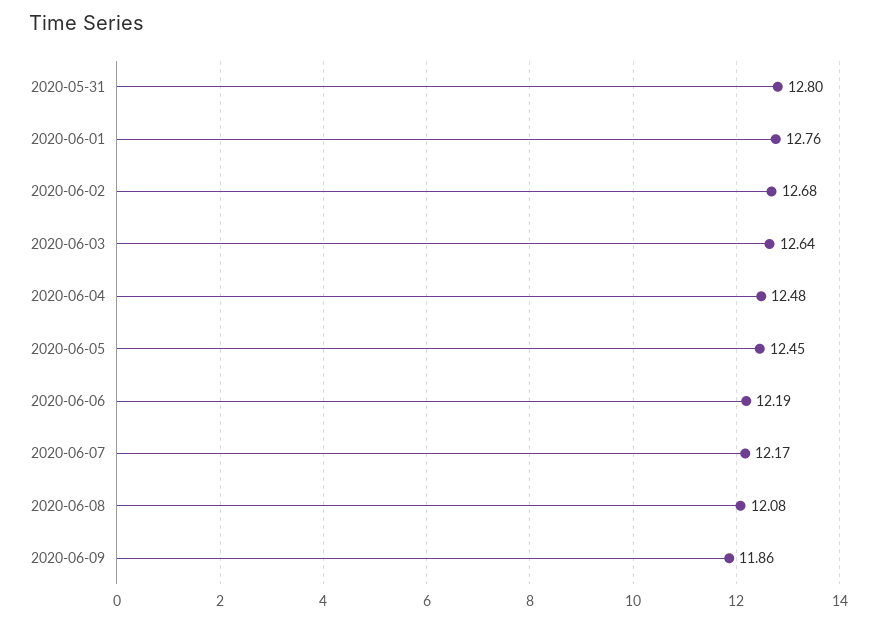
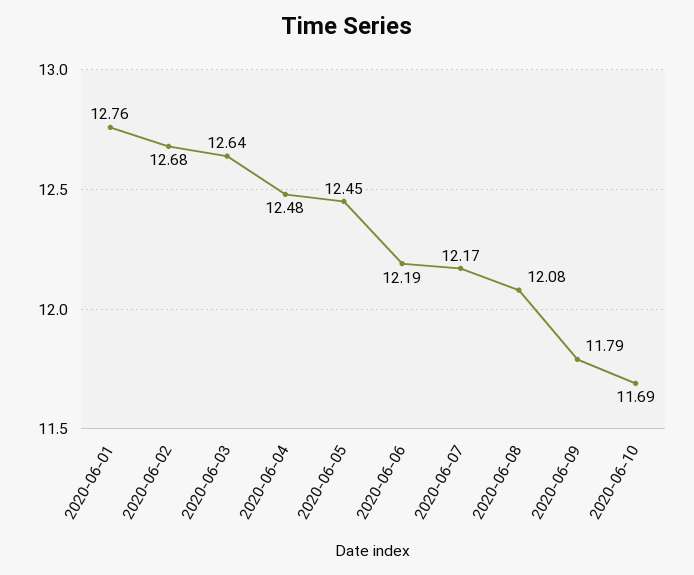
2020-05-31: 12.8 -> none
2020-06-09: 11.86 -> 11.79
2020-06-10: none -> 11.69

